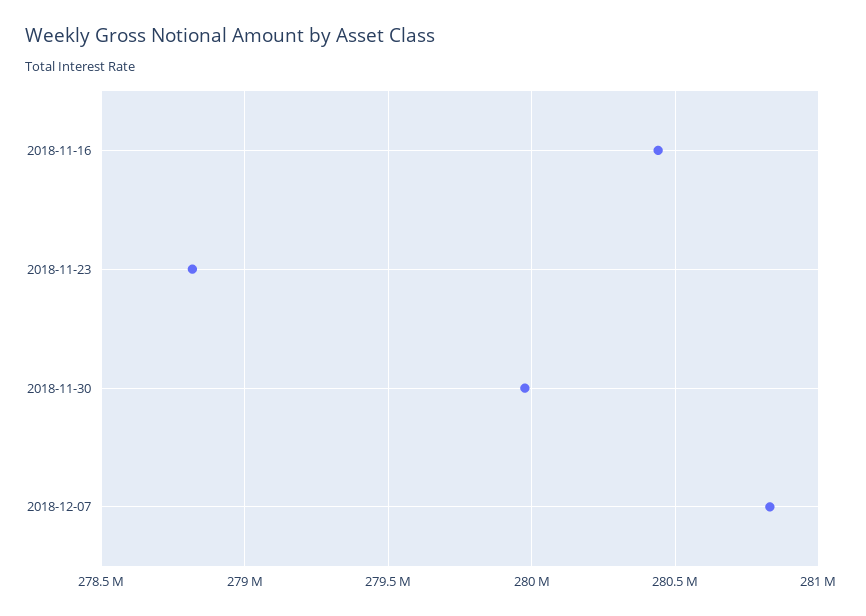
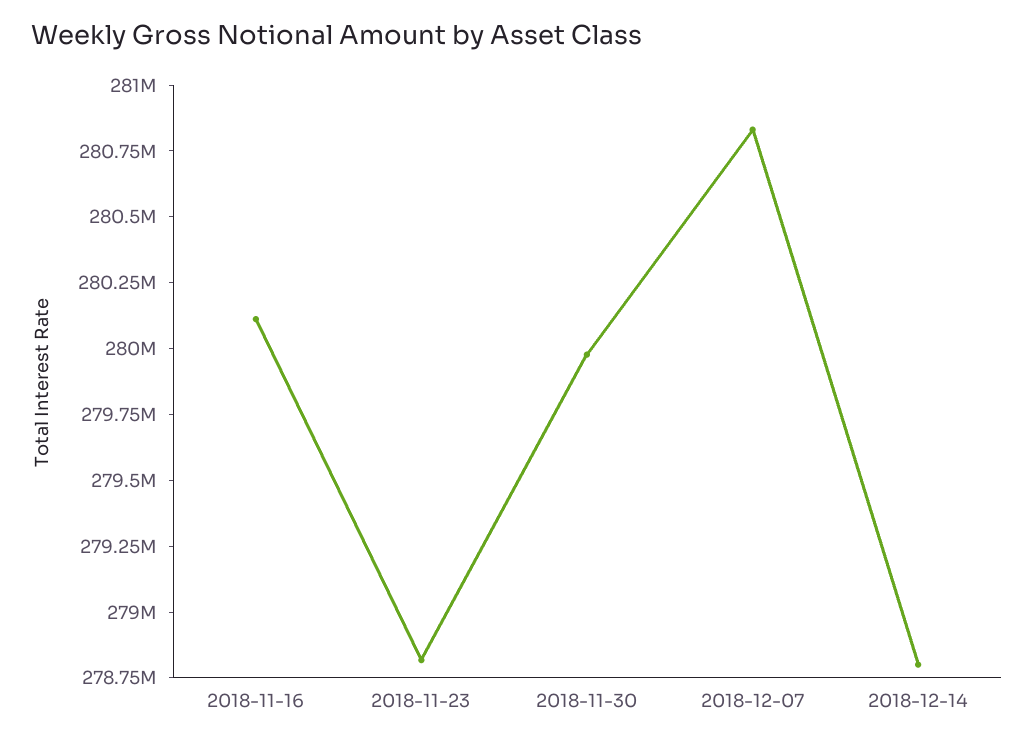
2018-11-16: 280450000 -> 280100000
2018-12-14: none -> 278800000

